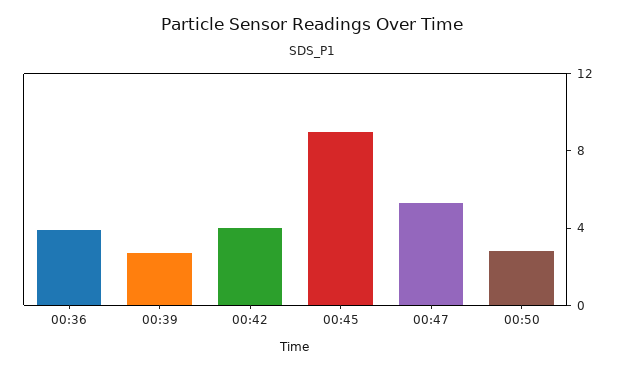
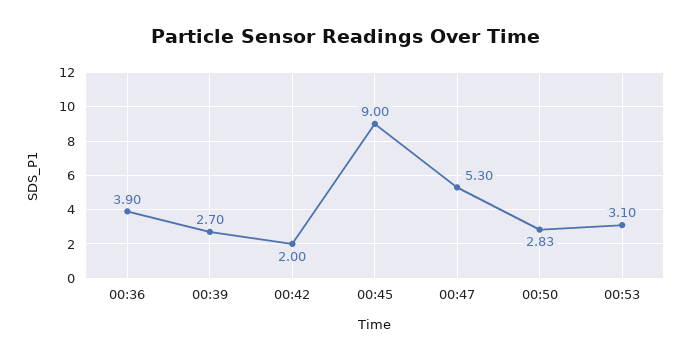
00:42: 4 -> 2
00:53: none -> 3.1

